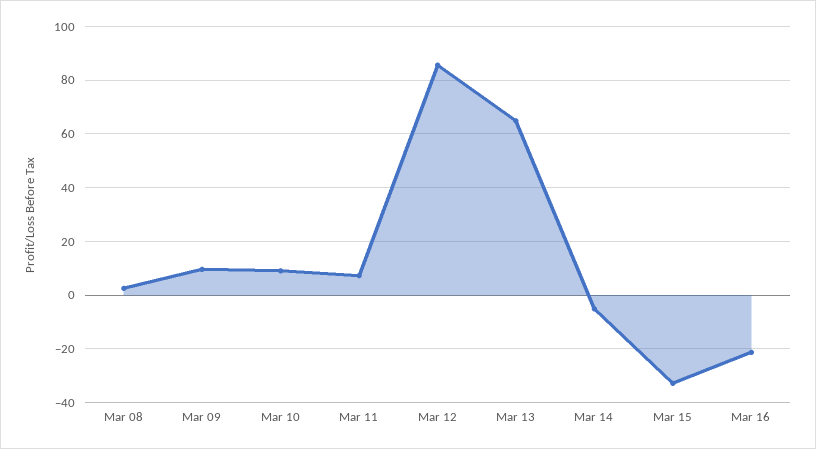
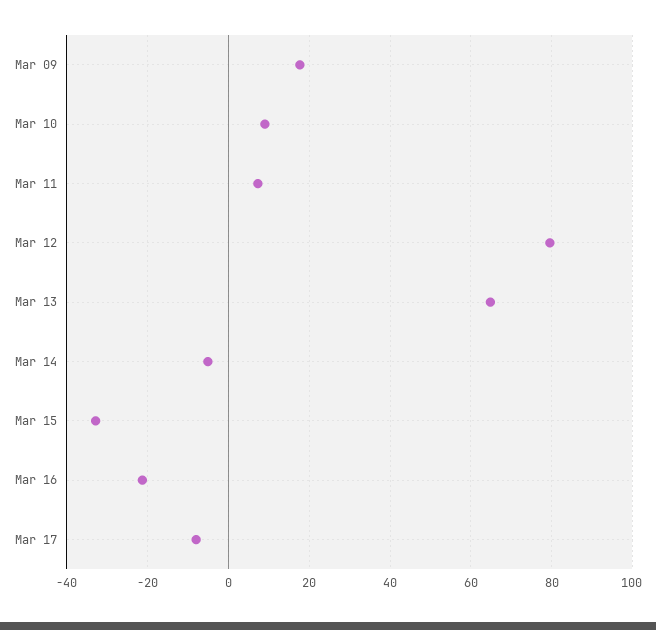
Mar 08: 2.5 -> none
Mar 09: 10 -> 18
Mar 12: 85 -> 80
Mar 17: none -> -8

